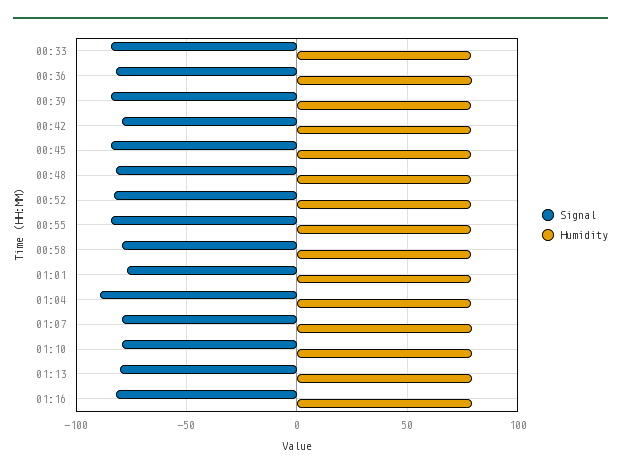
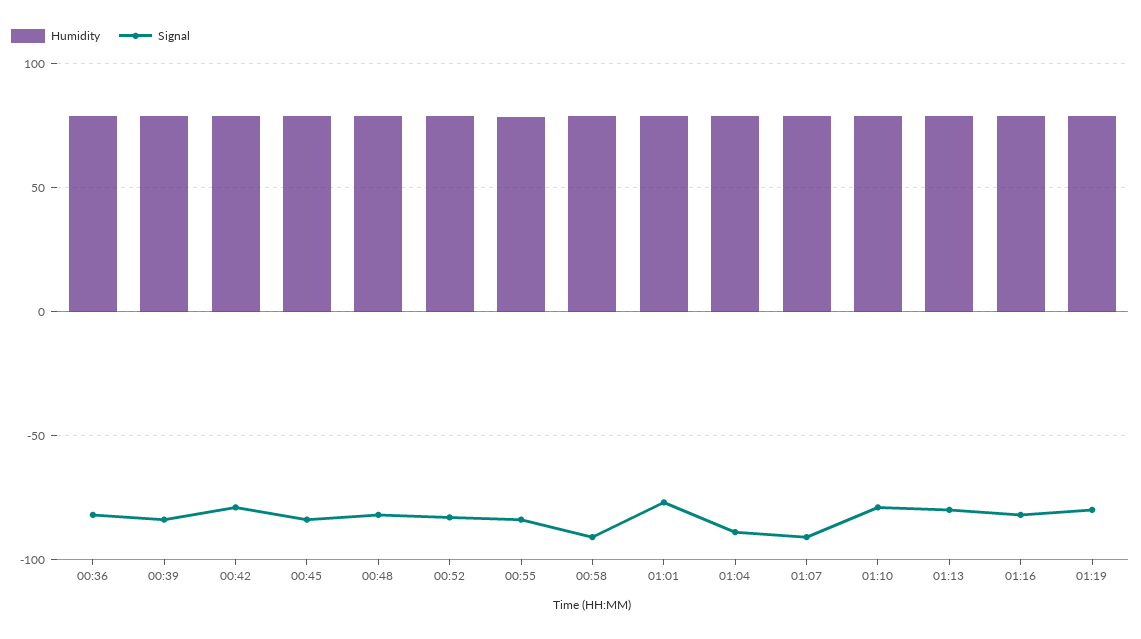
Signal, 00:33: -85 -> none
Humidity, 00:33: 80 -> none
Signal, 00:58: -80 -> -90
Signal, 01:07: -80 -> -90
Humidity, 01:19: none -> 80
Signal, 01:19: none -> -80

